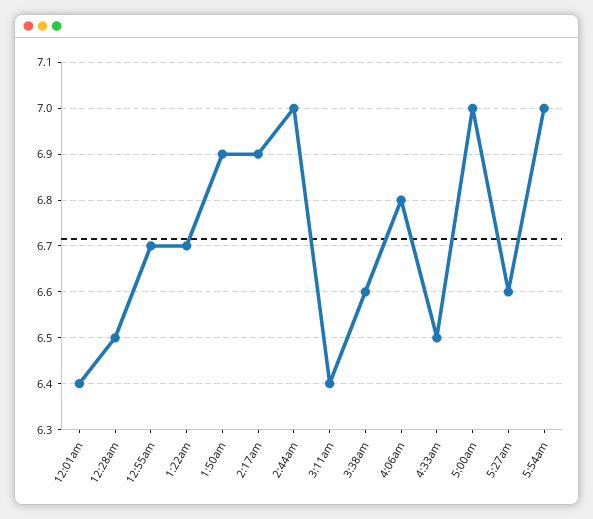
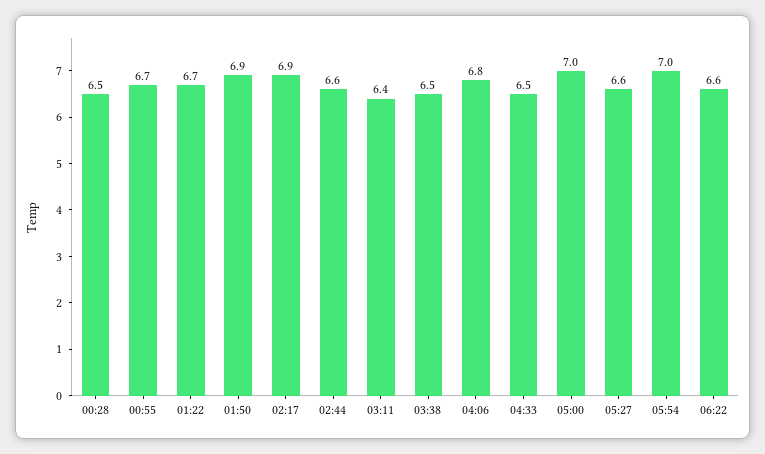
12:01am: 6.4 -> none
2:44am: 7 -> 6.6
3:38am: 6.6 -> 6.5
06:22: none -> 6.6

